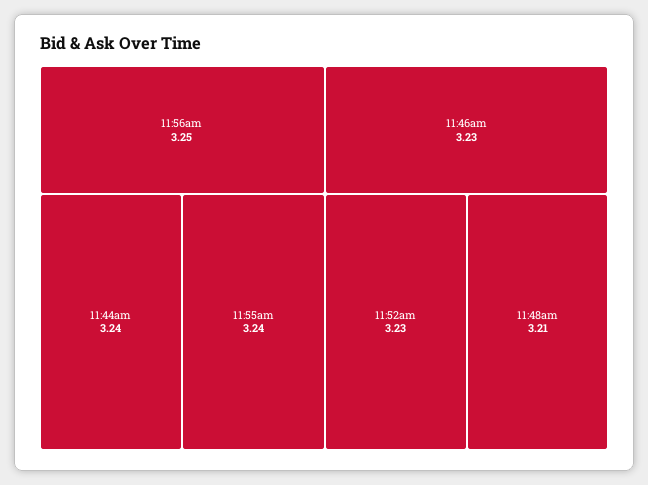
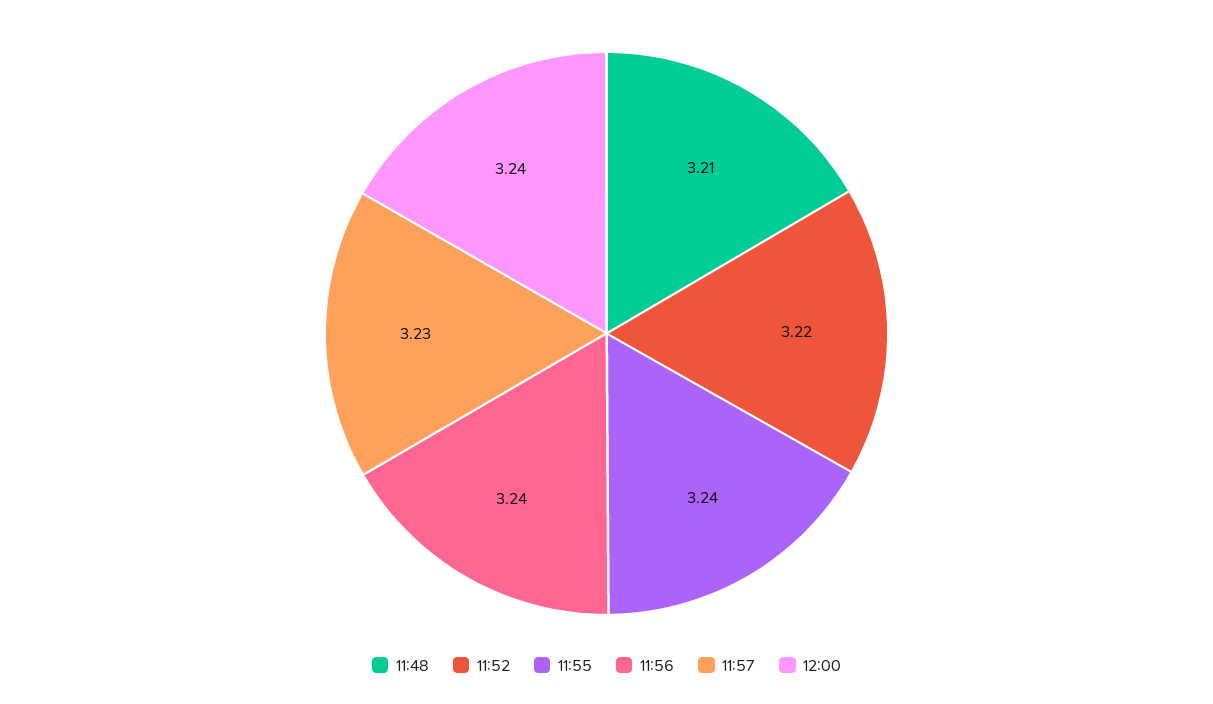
11:56am: 3.25 -> 3.24
11:44am: 3.24 -> none
11:46am: 3.23 -> none
11:52am: 3.23 -> 3.22
11:57: none -> 3.23
12:00: none -> 3.24

